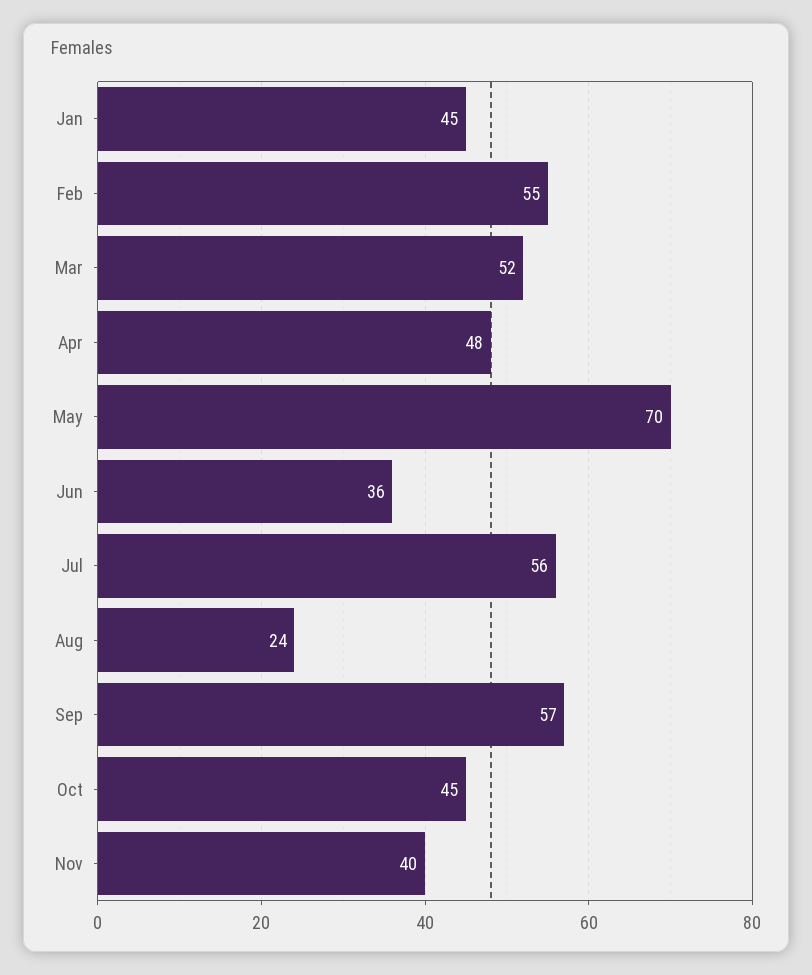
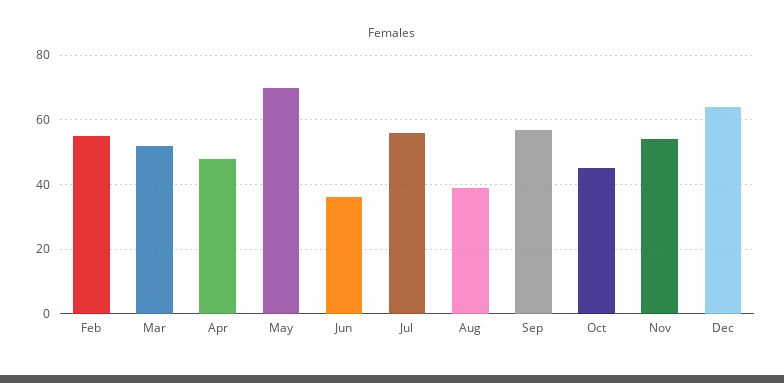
Jan: 45 -> none
Aug: 24 -> 40
Nov: 40 -> 55
Dec: none -> 65

